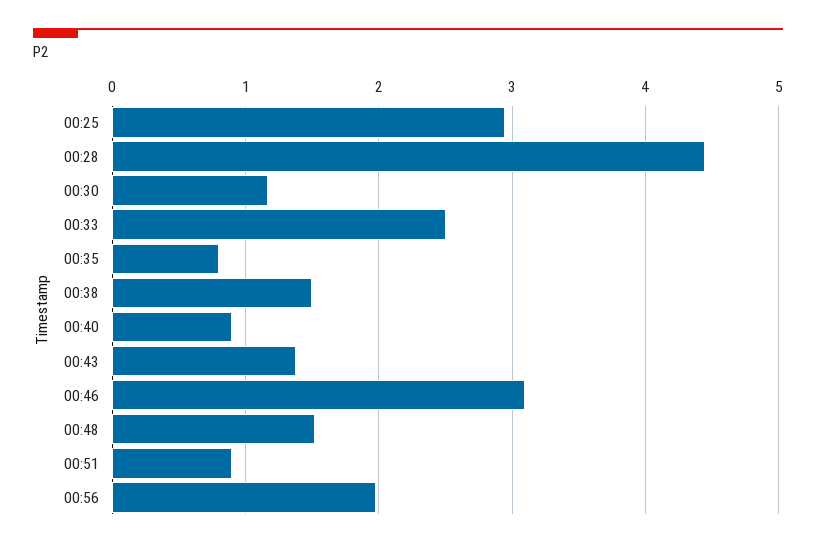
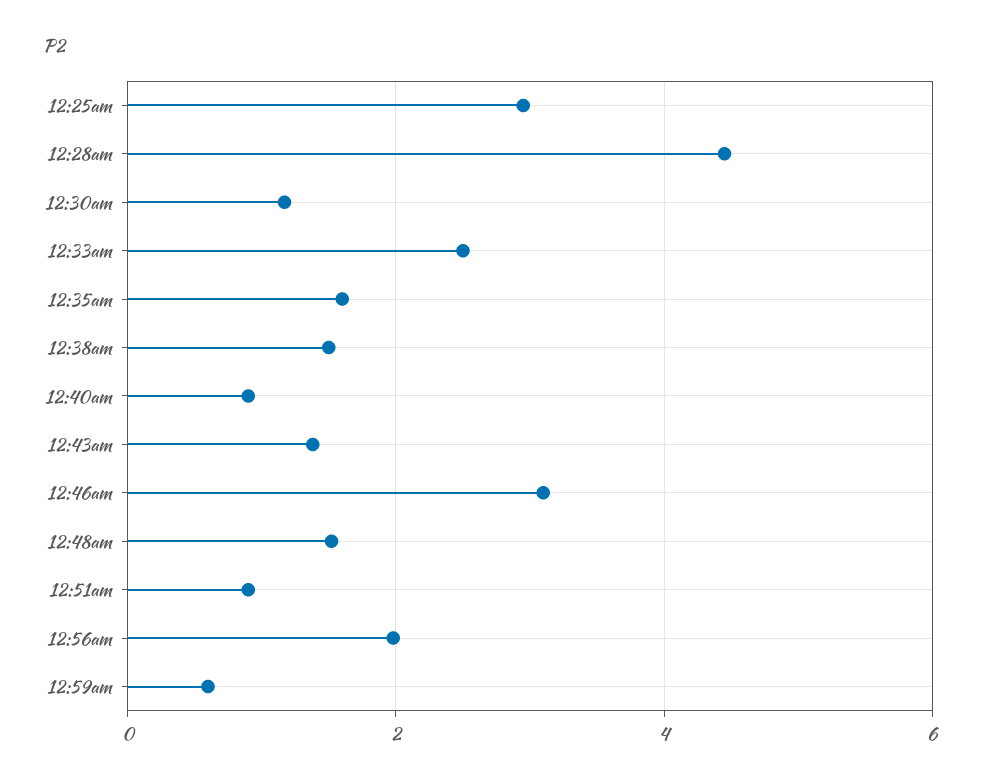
00:35: 0.8 -> 1.6
12:59am: none -> 0.6

